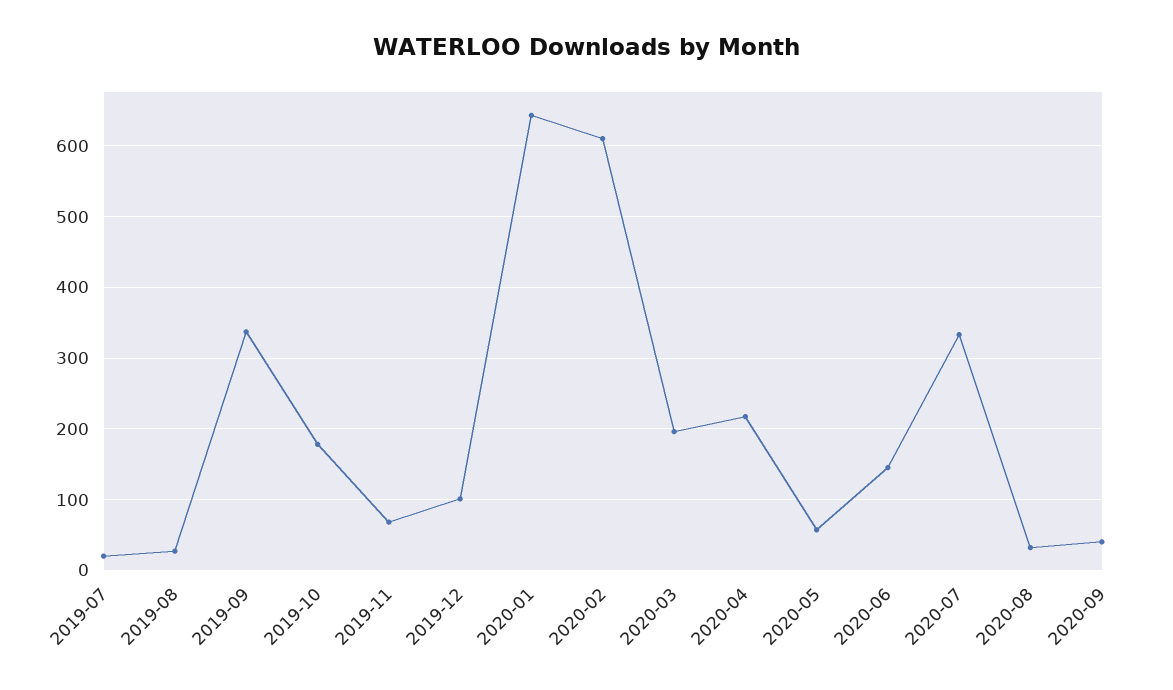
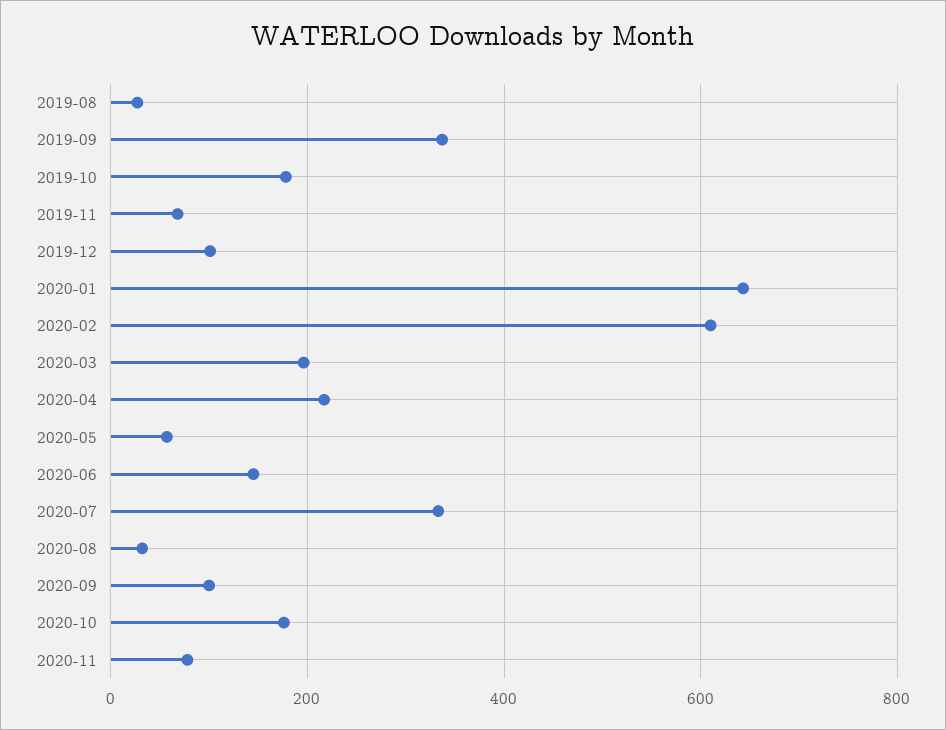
2019-07: 20 -> none
2020-09: 40 -> 100
2020-10: none -> 180
2020-11: none -> 80

